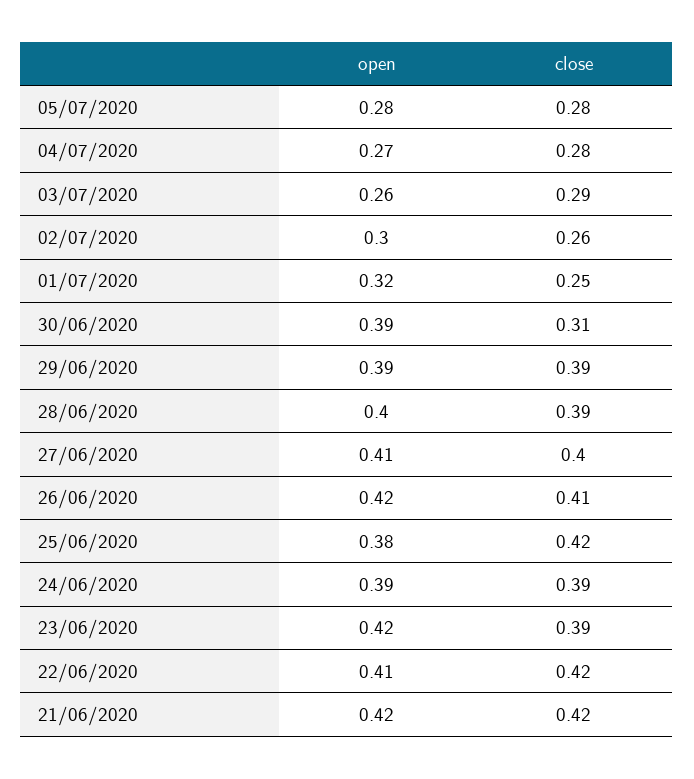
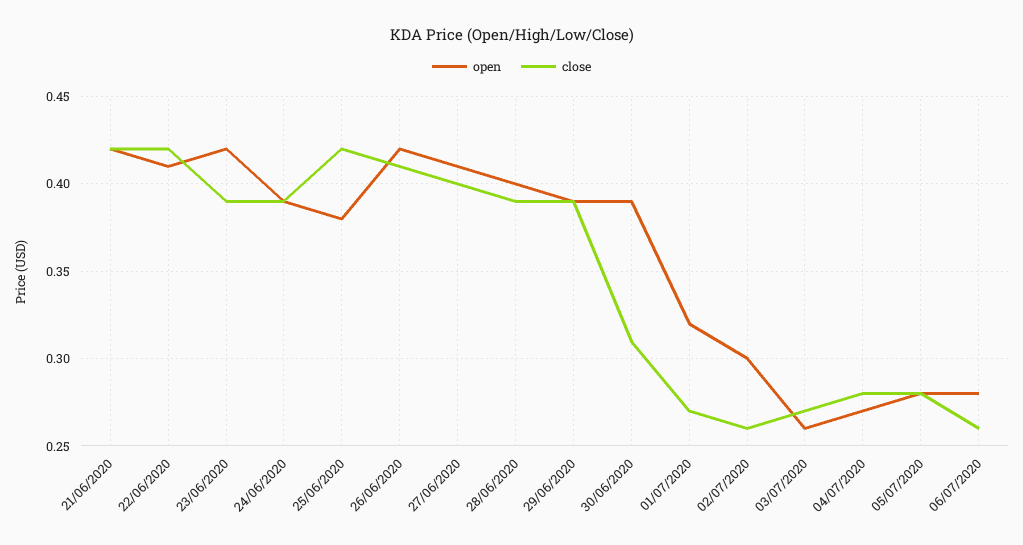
close, 03/07/2020: 0.29 -> 0.27
close, 01/07/2020: 0.25 -> 0.27
open, 06/07/2020: none -> 0.28
close, 06/07/2020: none -> 0.26

